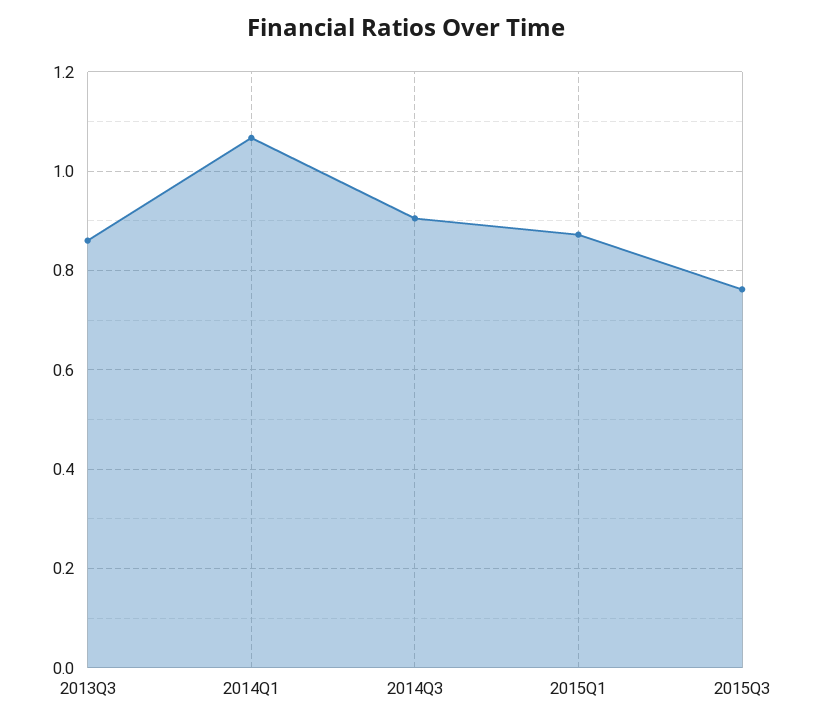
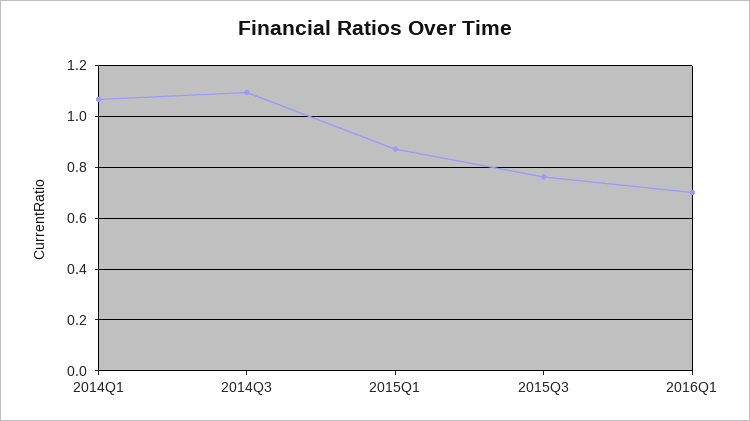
2013Q3: 0.86 -> none
2014Q3: 0.9 -> 1.1
2016Q1: none -> 0.7

